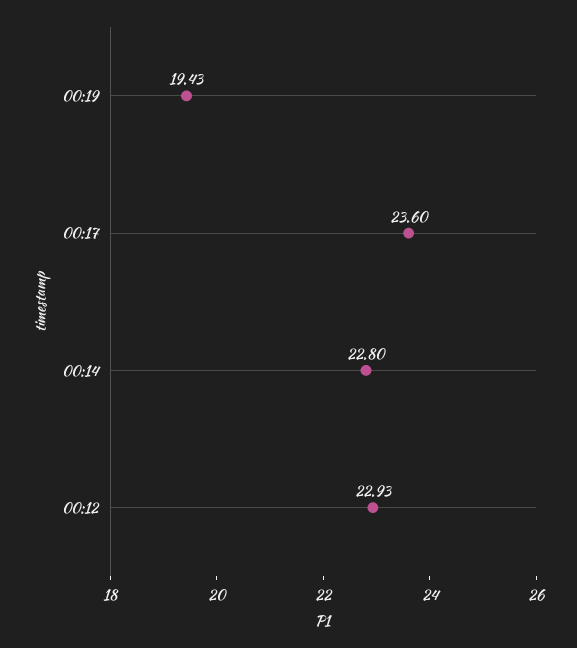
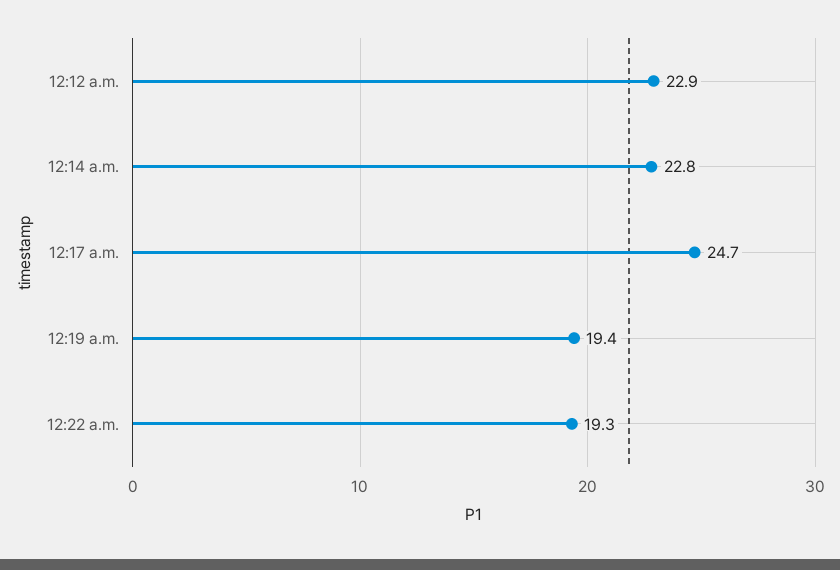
00:17: 23.6 -> 24.7
12:22 a.m.: none -> 19.3

